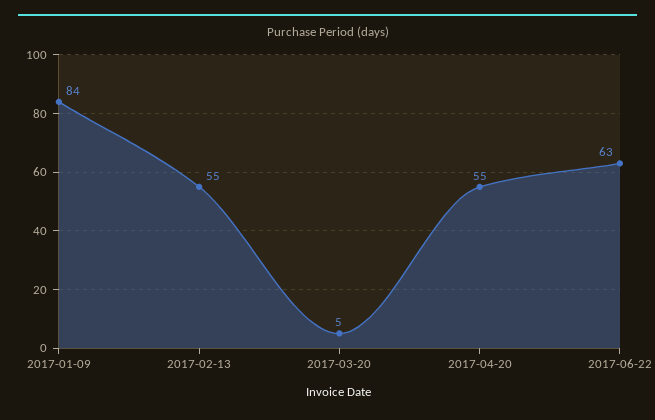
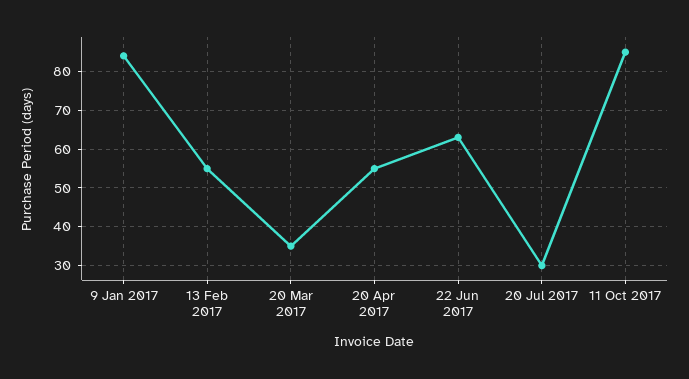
2017-03-20: 5 -> 35
20 Jul 2017: none -> 30
11 Oct 2017: none -> 85

